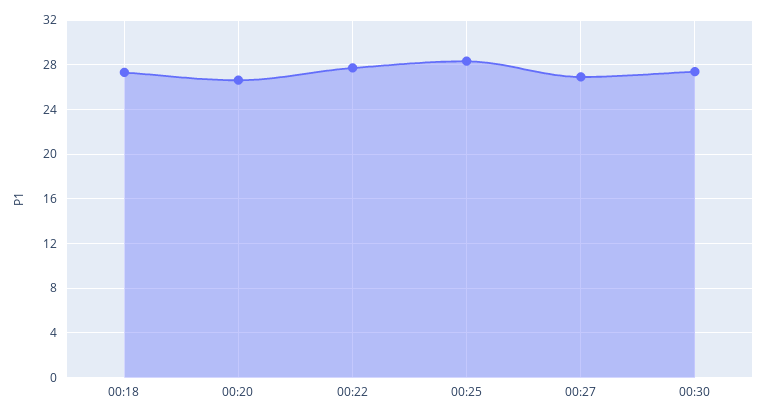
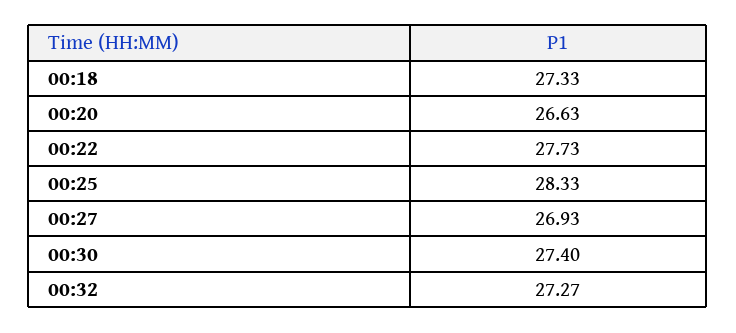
00:32: none -> 27.27

